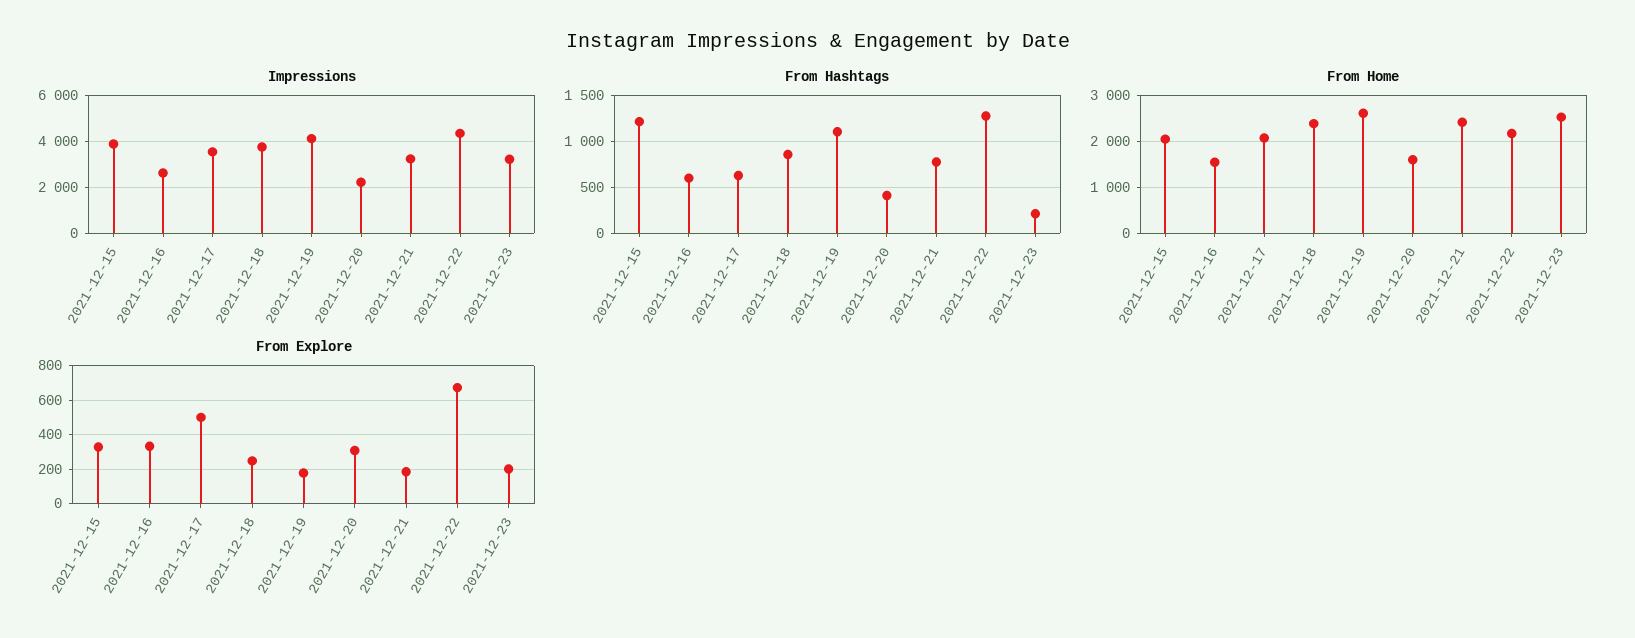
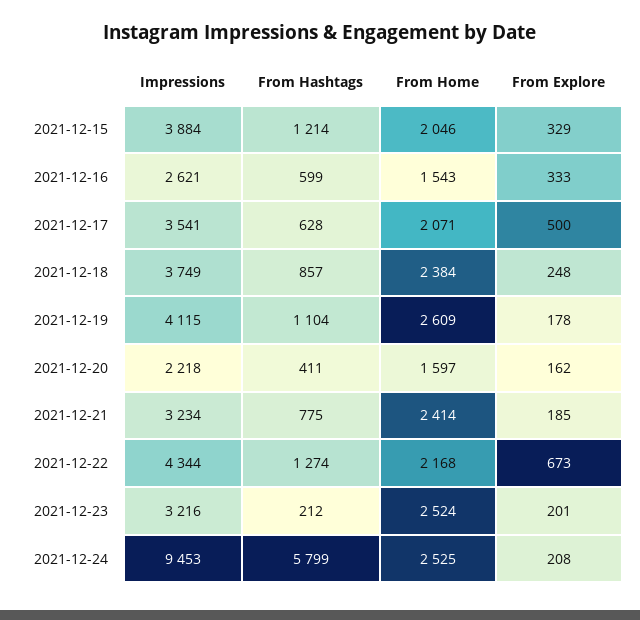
From Explore, 2021-12-20: 300 -> 162
Impressions, 2021-12-24: none -> 9453
From Hashtags, 2021-12-24: none -> 5799
From Home, 2021-12-24: none -> 2525
From Explore, 2021-12-24: none -> 208

